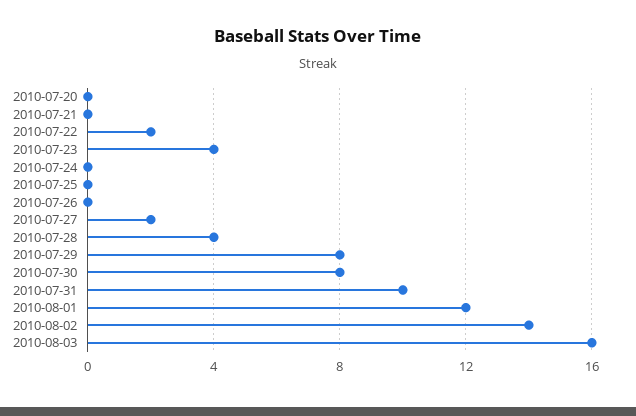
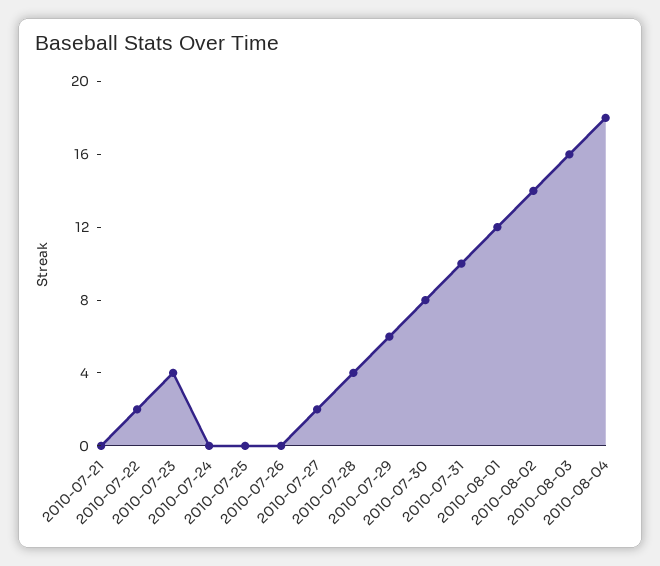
2010-07-20: 0 -> none
2010-07-29: 8 -> 6
2010-08-04: none -> 18

